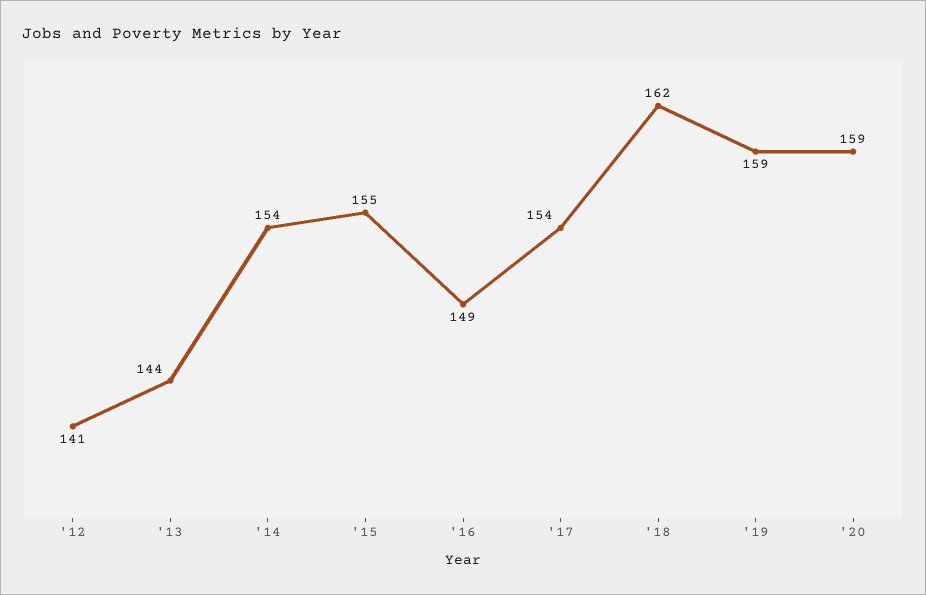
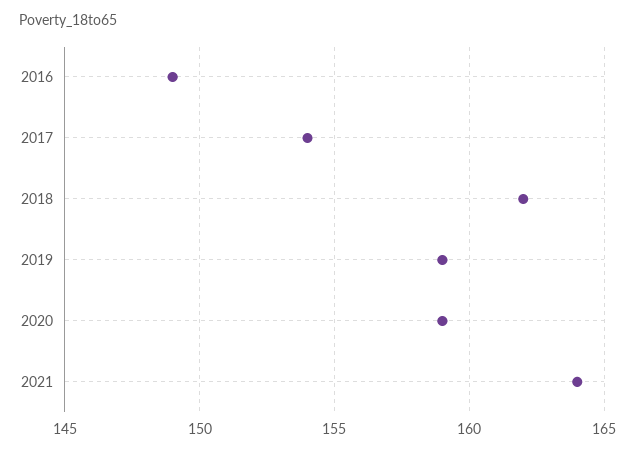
'12: 141 -> none
'13: 144 -> none
'14: 154 -> none
'15: 155 -> none
2021: none -> 164

